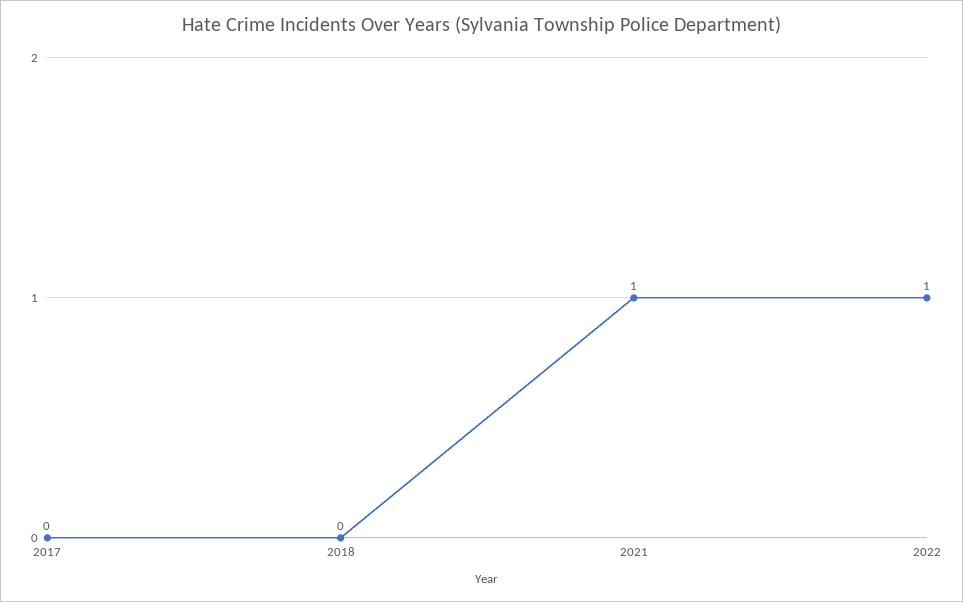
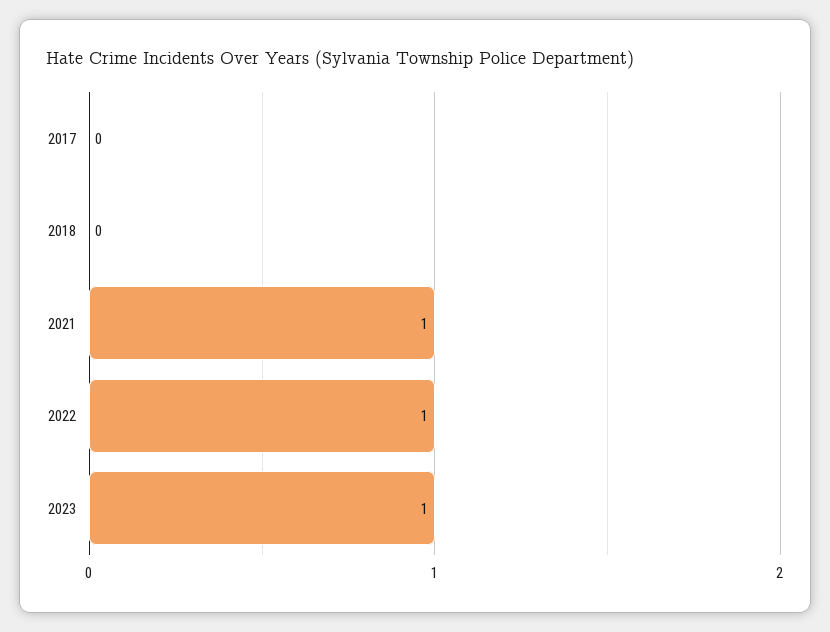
2023: none -> 1

